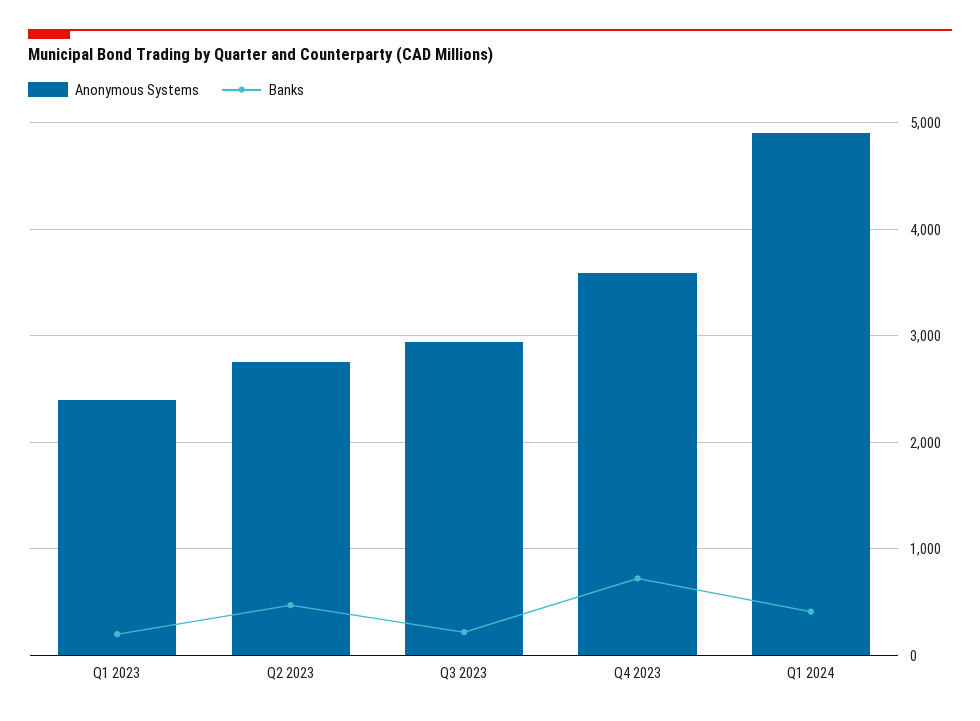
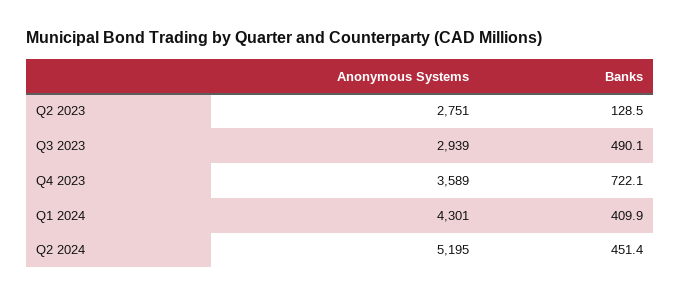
Anonymous Systems, Q1 2023: 2400 -> none
Banks, Q1 2023: 200 -> none
Banks, Q2 2023: 500 -> 128.5
Banks, Q3 2023: 200 -> 490.1
Anonymous Systems, Q1 2024: 4900 -> 4301
Anonymous Systems, Q2 2024: none -> 5195
Banks, Q2 2024: none -> 451.4

